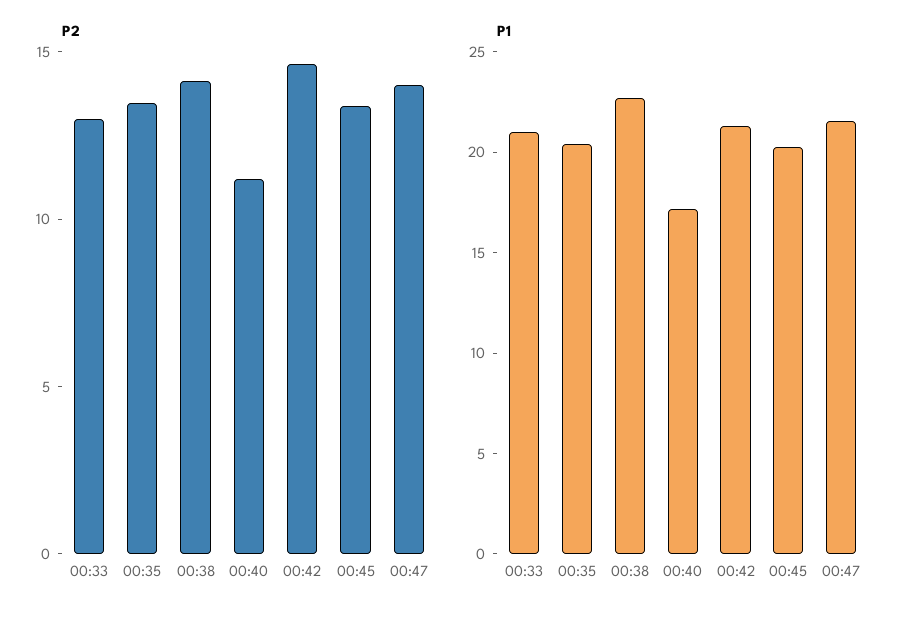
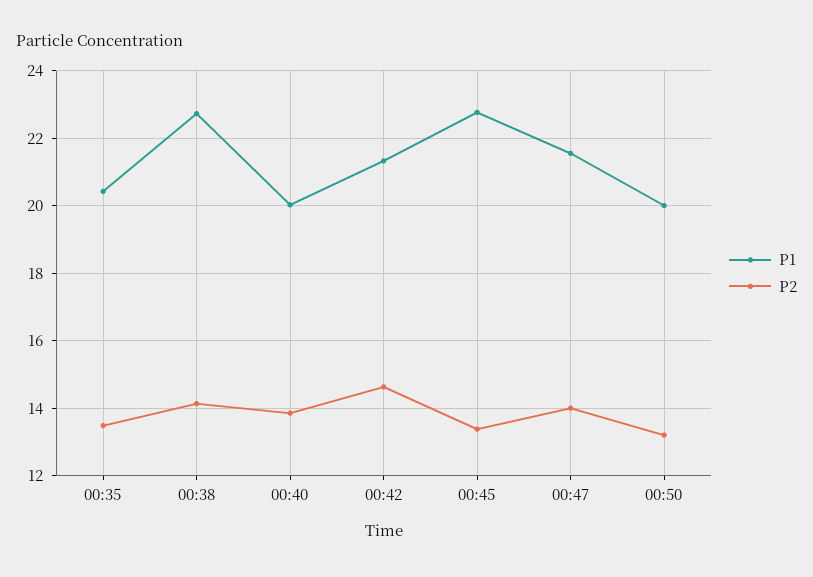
P2, 00:33: 13 -> none
P2, 00:40: 11 -> 13.8
P1, 00:33: 21 -> none
P1, 00:40: 17 -> 20
P1, 00:45: 20 -> 22.8
P1, 00:50: none -> 20
P2, 00:50: none -> 13.2

